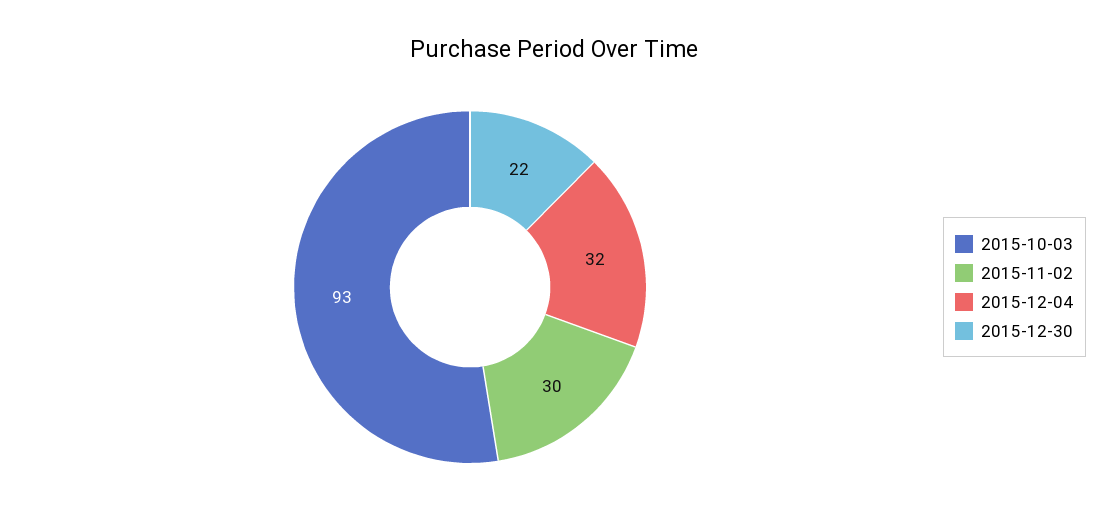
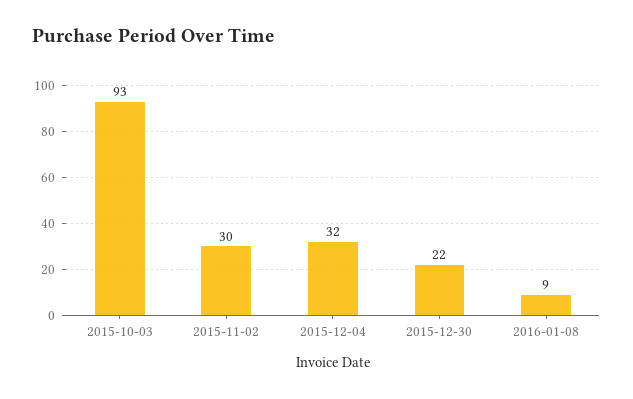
2016-01-08: none -> 9

